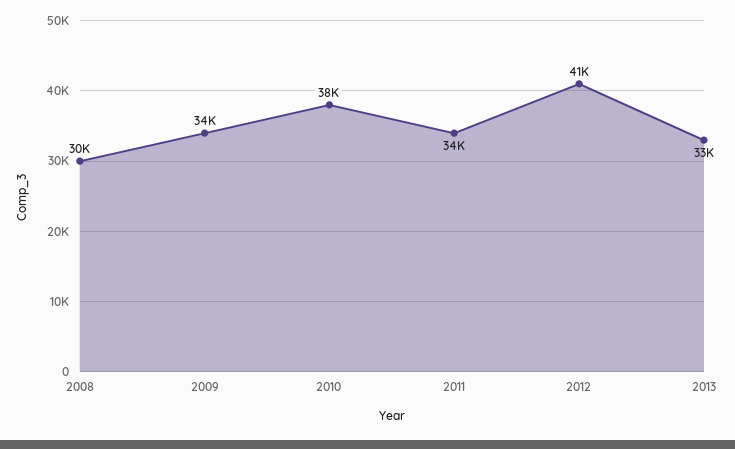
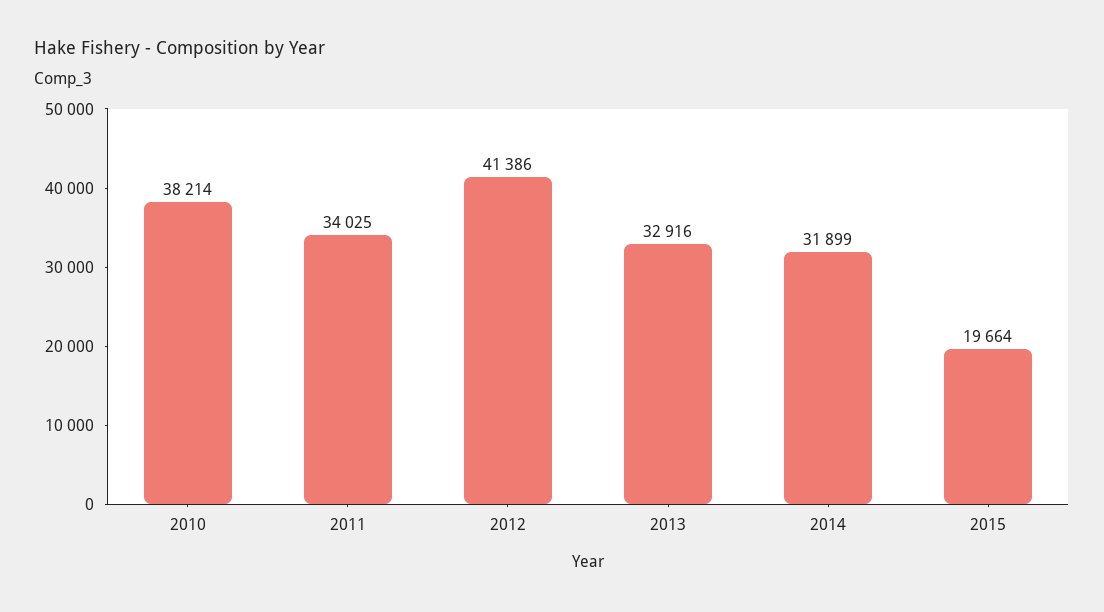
2008: 30000 -> none
2009: 34000 -> none
2014: none -> 31899
2015: none -> 19664

